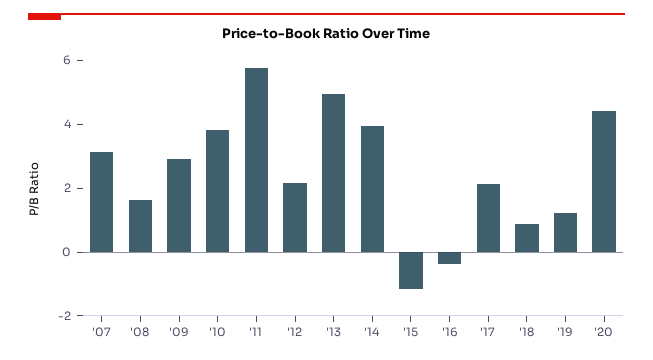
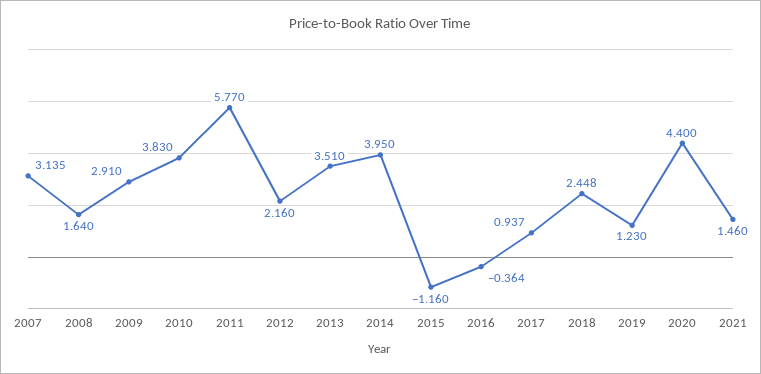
'13: 5 -> 3.51
'17: 2 -> 0.937
'18: 1 -> 2.448
2021: none -> 1.46

